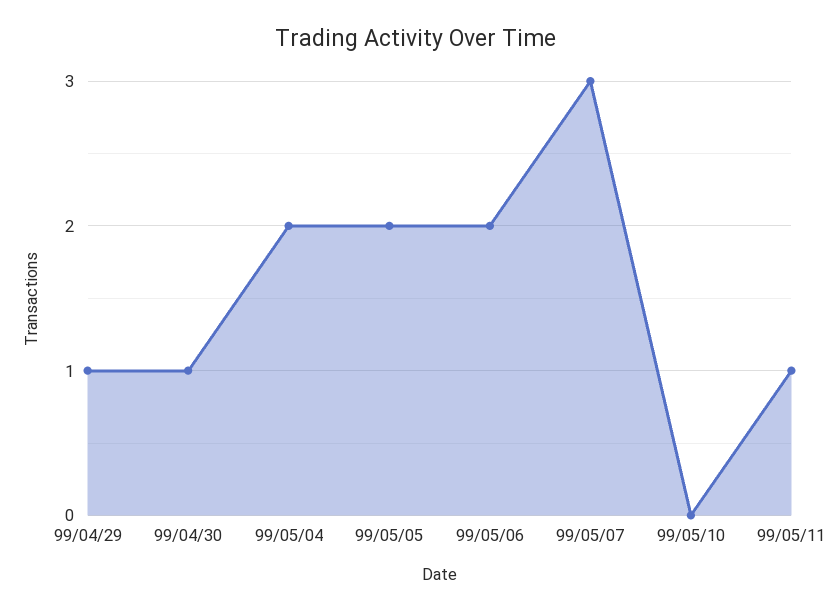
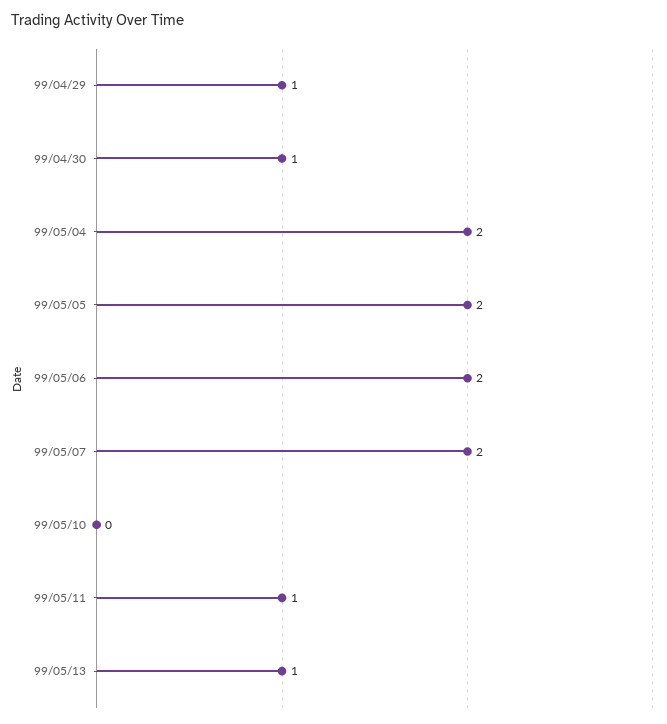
99/05/07: 3 -> 2
99/05/13: none -> 1

